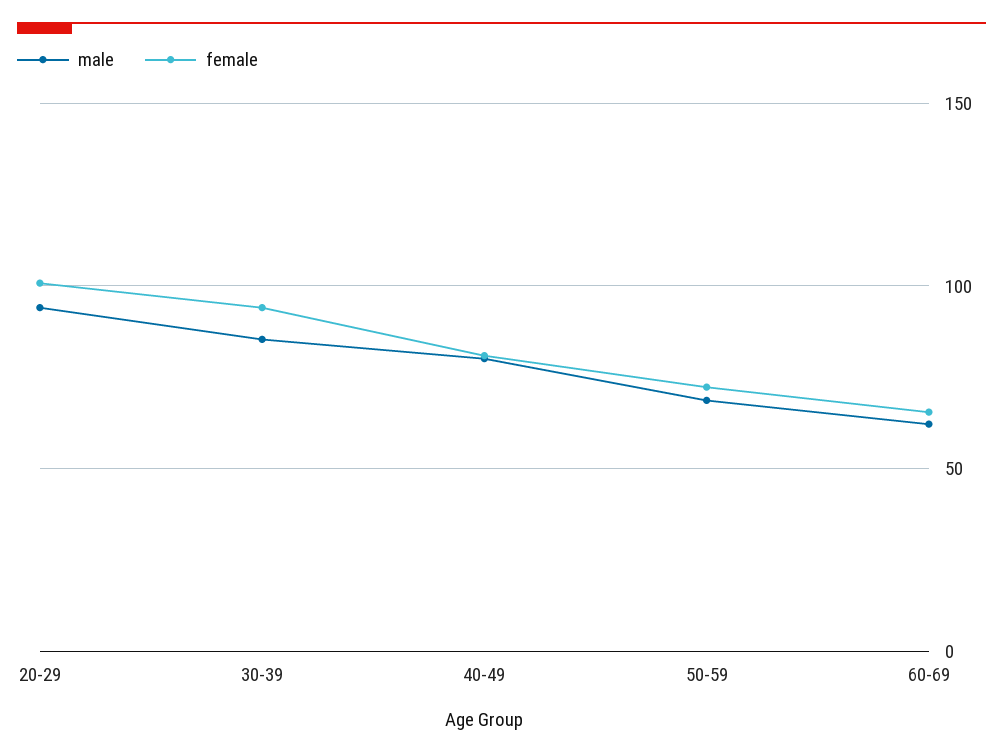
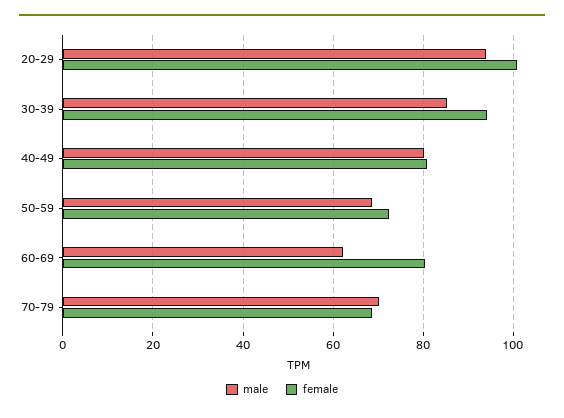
female, 60-69: 65 -> 80
male, 70-79: none -> 70
female, 70-79: none -> 68

